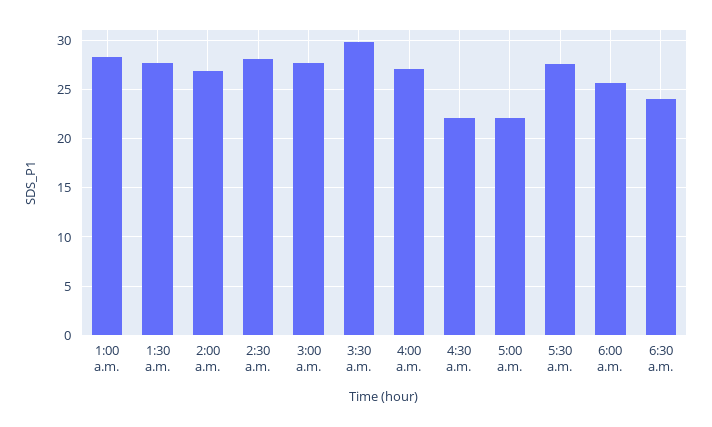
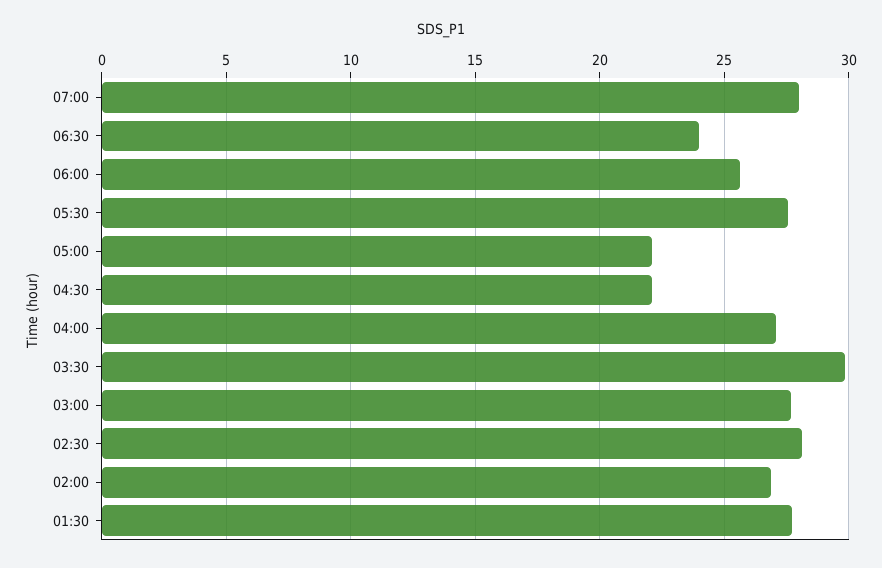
1:00 a.m.: 28 -> none
07:00: none -> 28

